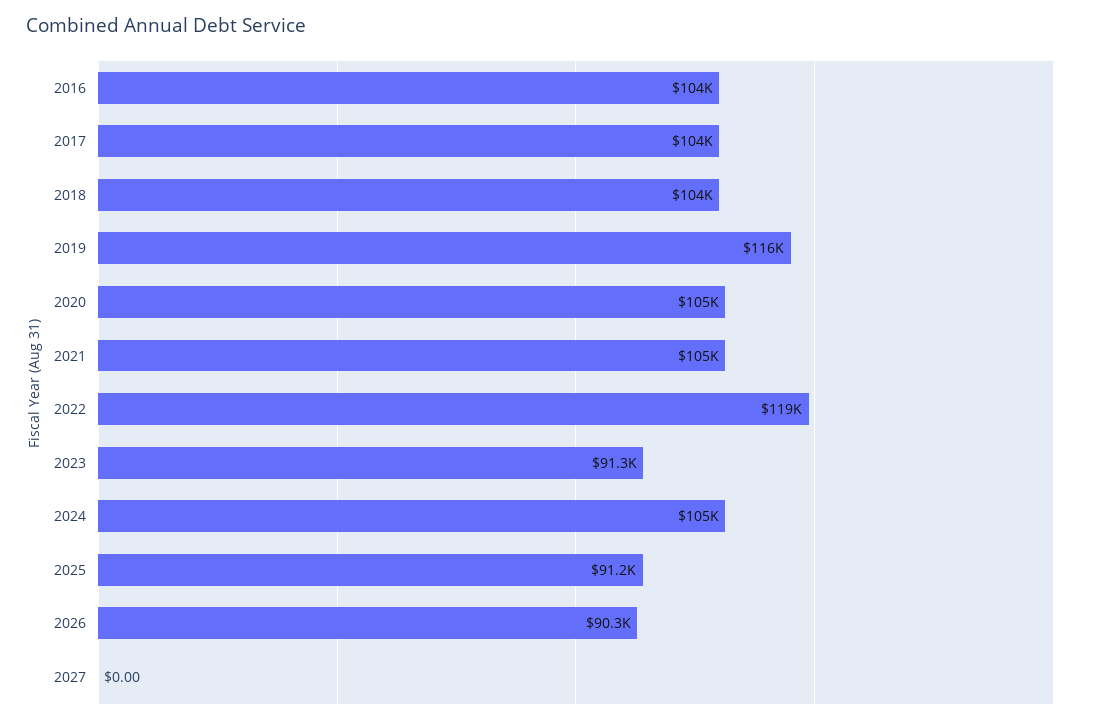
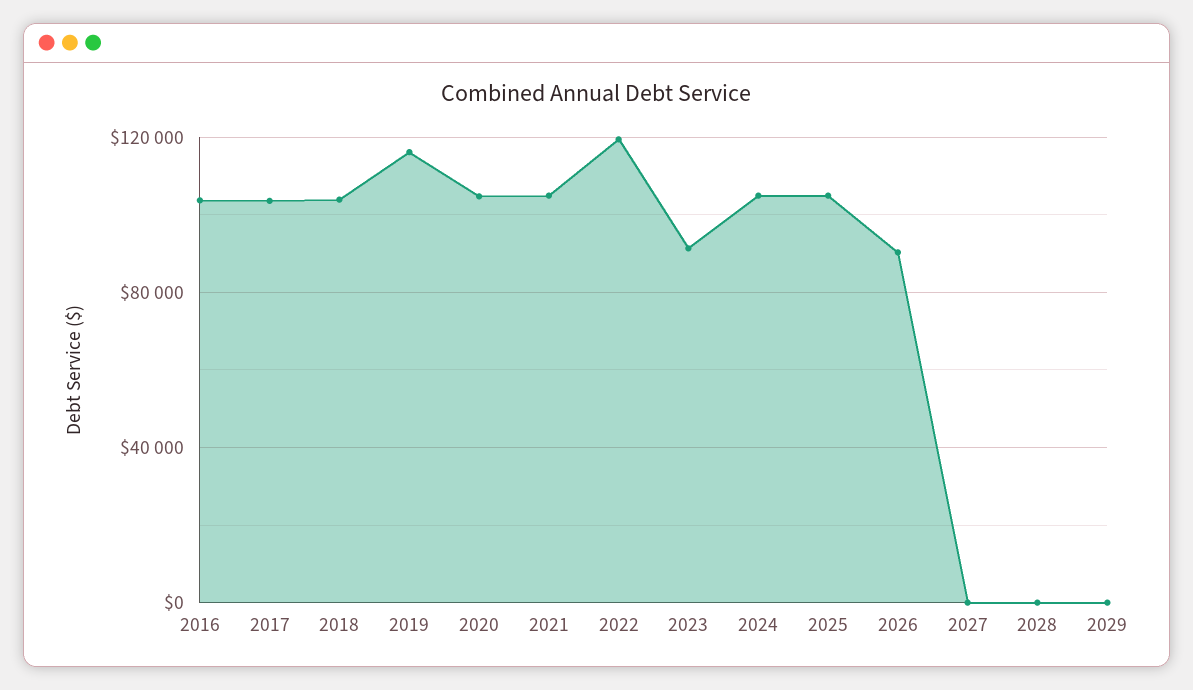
2025: 91200 -> 105000
2028: none -> 0
2029: none -> 0

